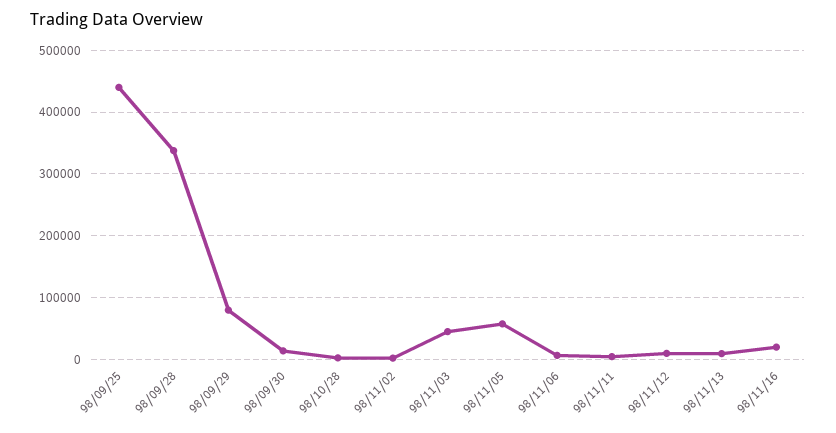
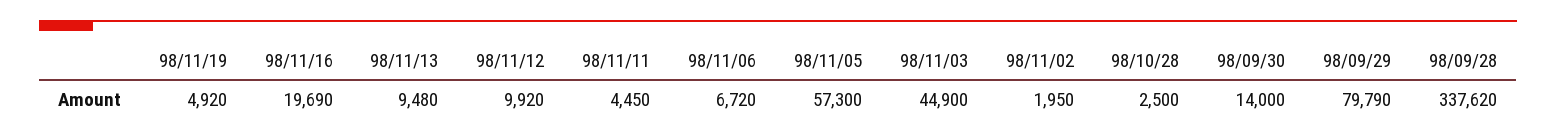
98/09/25: 440000 -> none
98/11/19: none -> 4920

